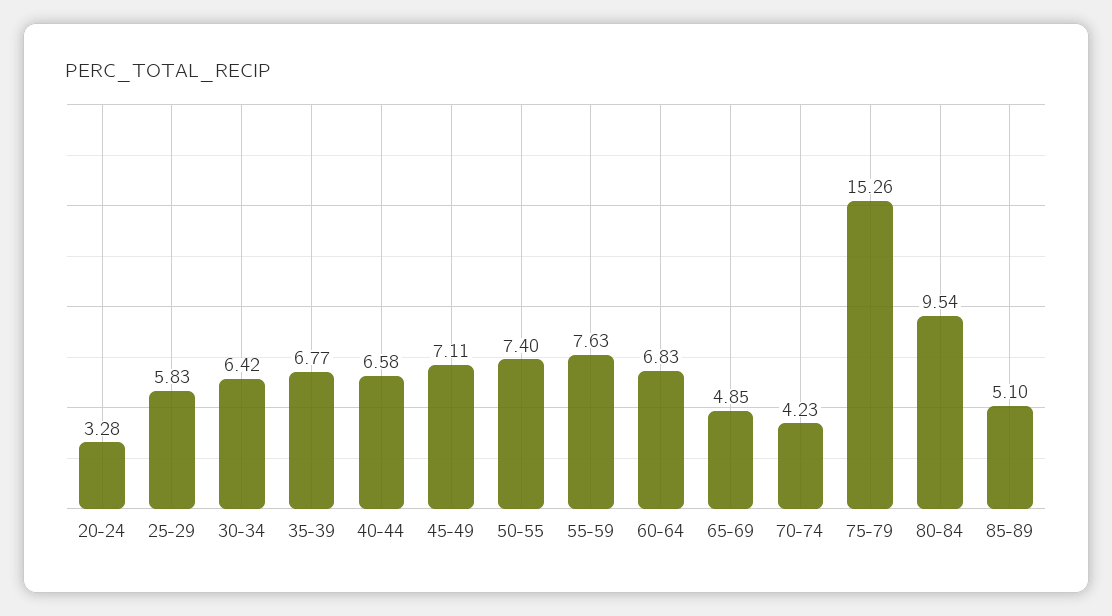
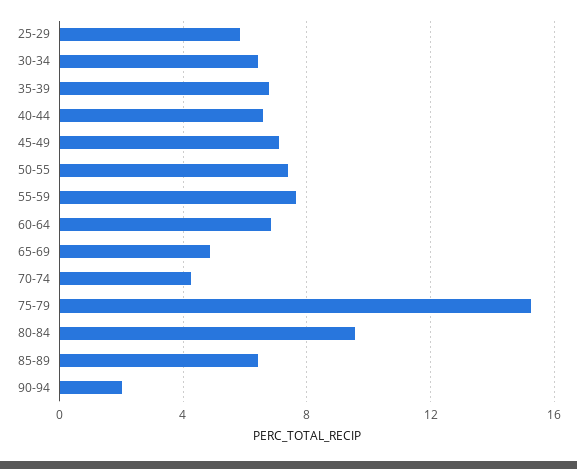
20-24: 3.28 -> none
85-89: 5.1 -> 6.5
90-94: none -> 2

